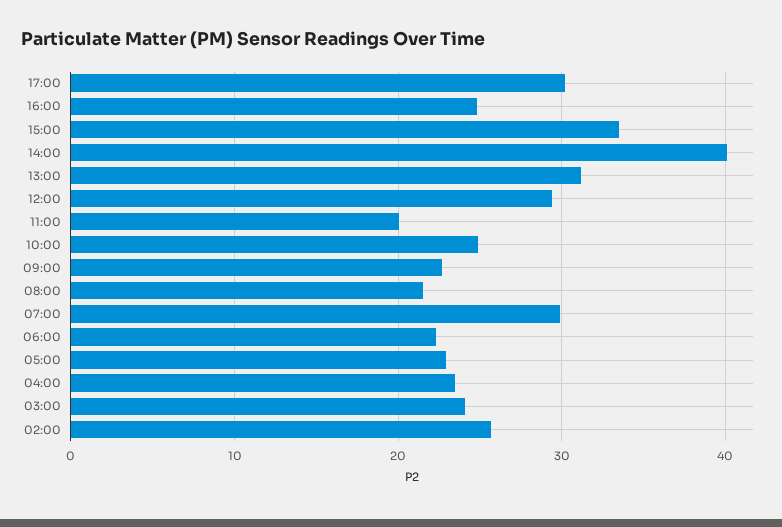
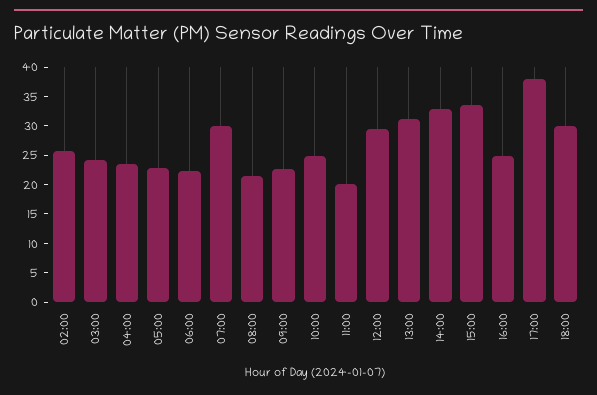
17:00: 30 -> 37.5
14:00: 40 -> 32.5
18:00: none -> 30

